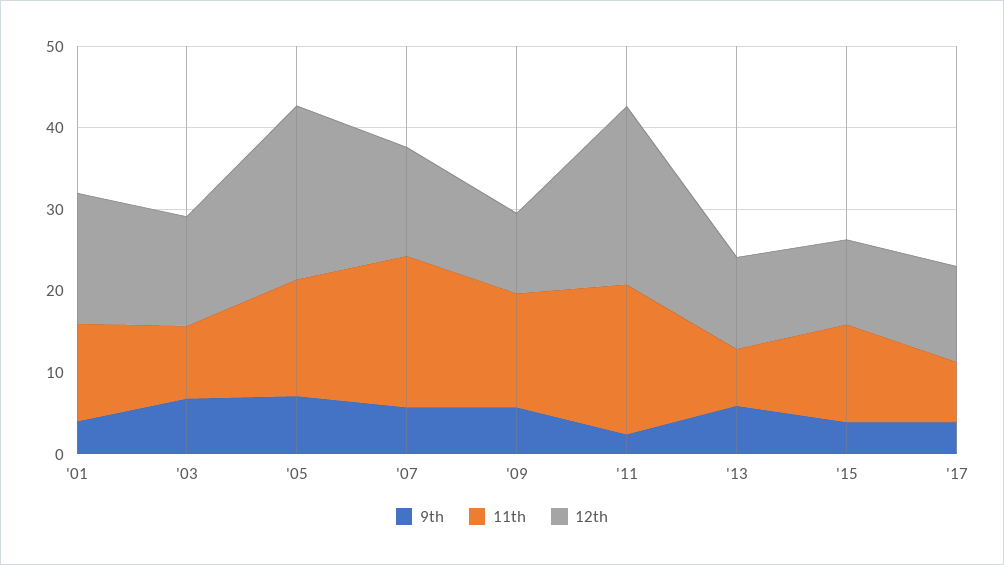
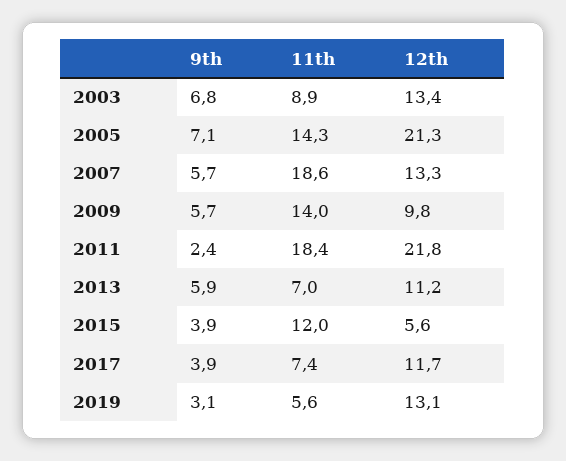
9th, '01: 4 -> none
11th, '01: 12 -> none
12th, '01: 16 -> none
12th, '15: 10 -> 5.6
9th, 2019: none -> 3.1
11th, 2019: none -> 5.6
12th, 2019: none -> 13.1

